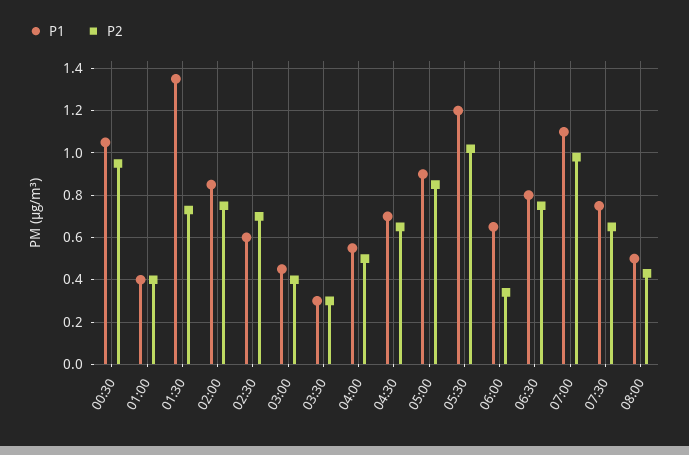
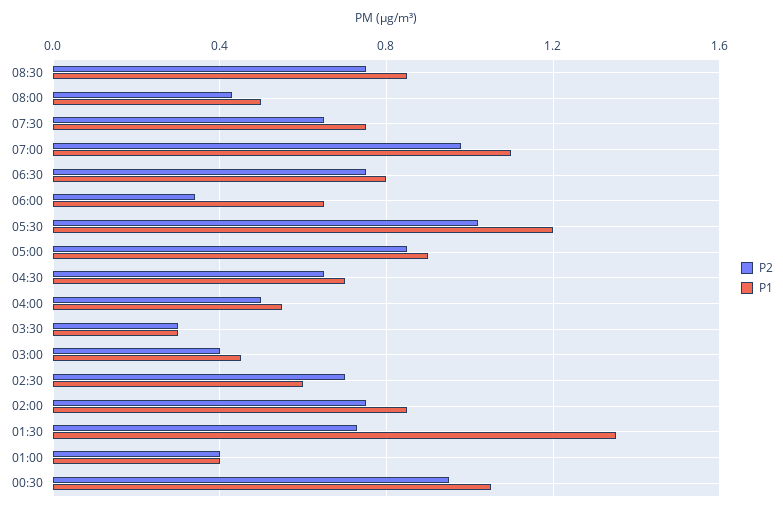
P2, 08:30: none -> 0.75
P1, 08:30: none -> 0.85

